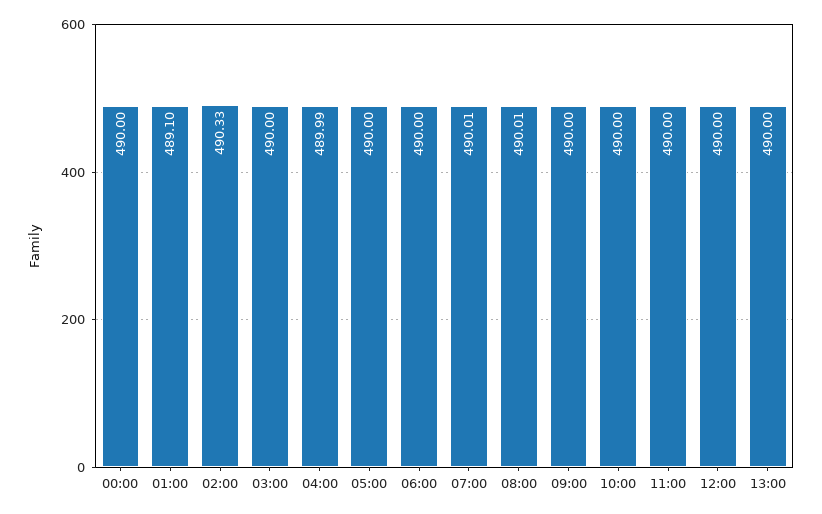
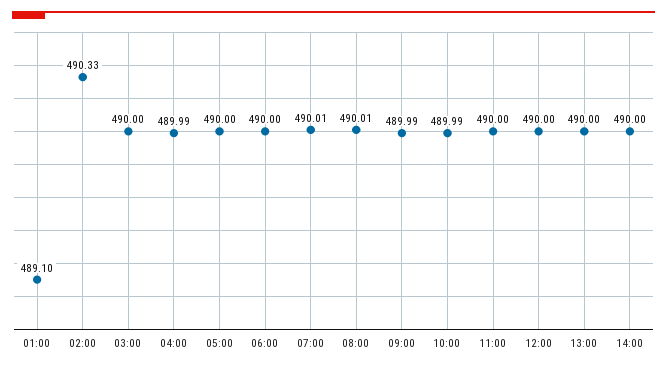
00:00: 490 -> none
09:00: 490 -> 489.99
10:00: 490 -> 489.99
14:00: none -> 490

